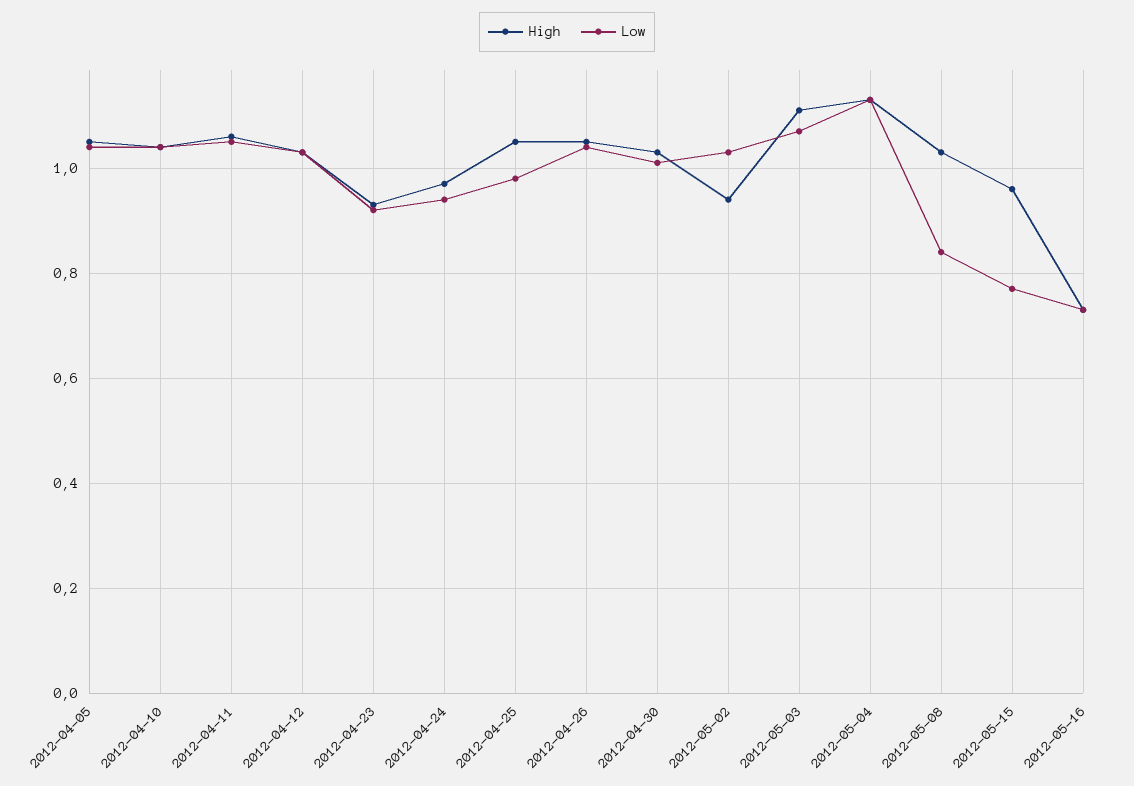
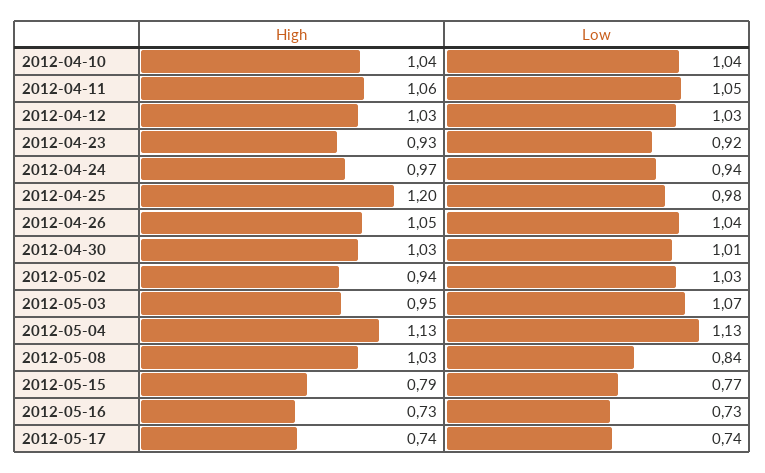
High, 2012-04-05: 1.05 -> none
Low, 2012-04-05: 1.05 -> none
High, 2012-04-25: 1.05 -> 1.2
High, 2012-05-03: 1.1 -> 0.95
High, 2012-05-15: 0.95 -> 0.79
High, 2012-05-17: none -> 0.74
Low, 2012-05-17: none -> 0.74

